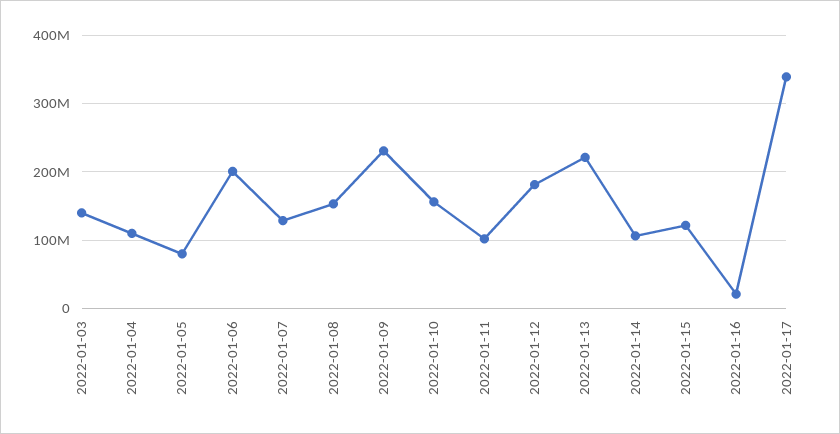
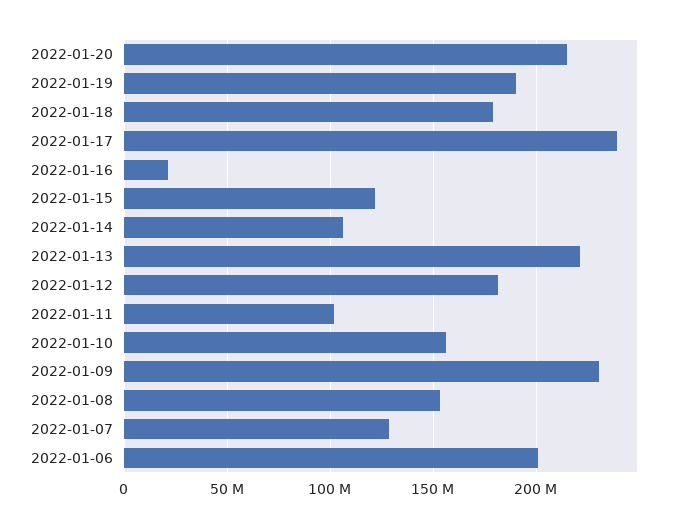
2022-01-03: 140000000 -> none
2022-01-04: 110000000 -> none
2022-01-05: 80000000 -> none
2022-01-17: 340000000 -> 240000000
2022-01-20: none -> 215000000
2022-01-19: none -> 190000000
2022-01-18: none -> 180000000

